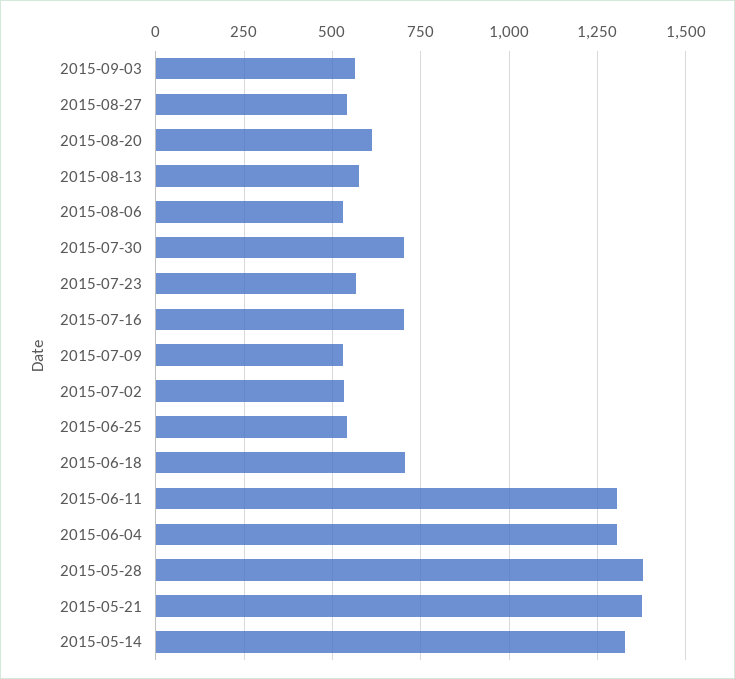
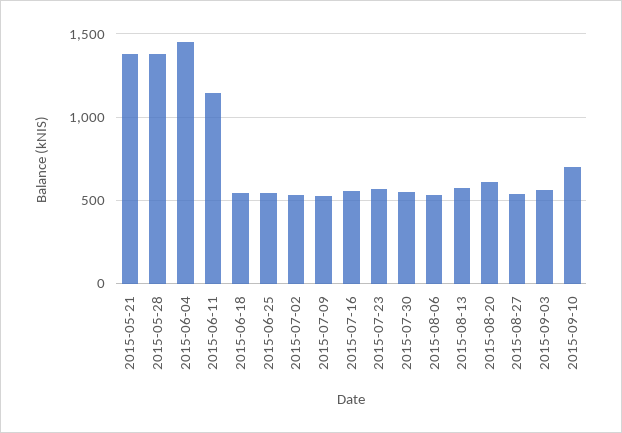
2015-07-30: 700 -> 550
2015-07-16: 700 -> 550
2015-06-18: 700 -> 550
2015-06-11: 1300 -> 1150
2015-06-04: 1300 -> 1450
2015-05-14: 1325 -> none
2015-09-10: none -> 700

